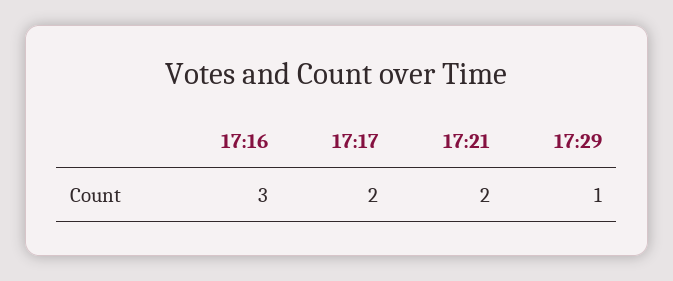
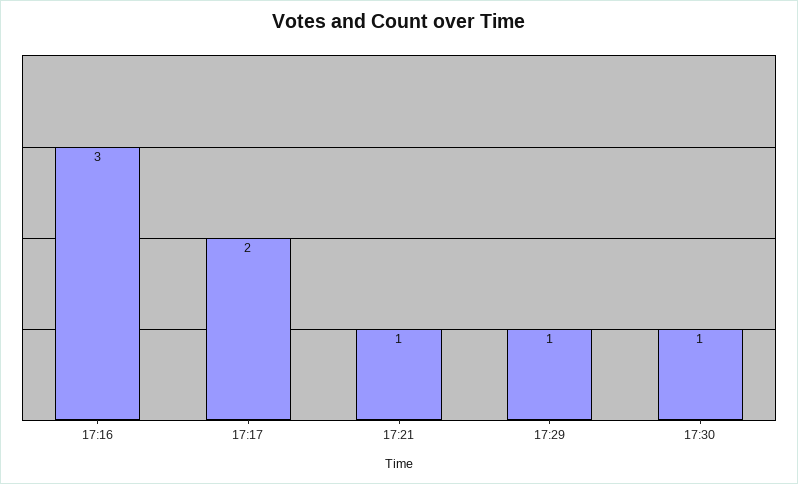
17:21: 2 -> 1
17:30: none -> 1

